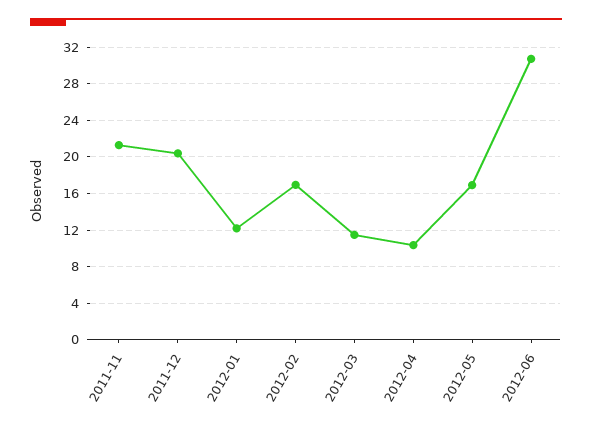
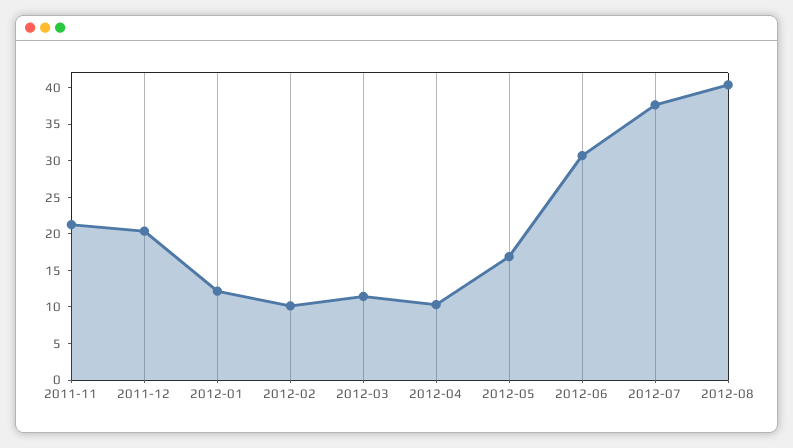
2012-02: 17 -> 10
2012-07: none -> 37.5
2012-08: none -> 40

